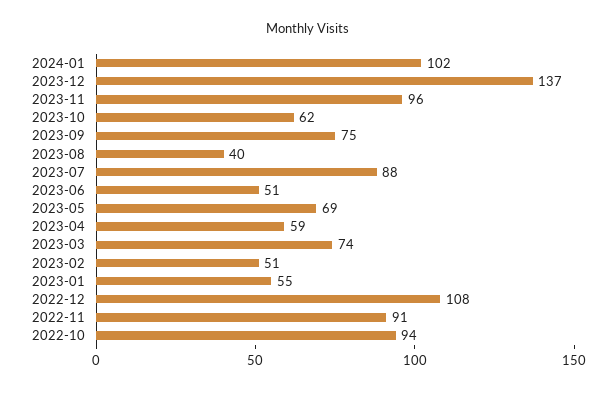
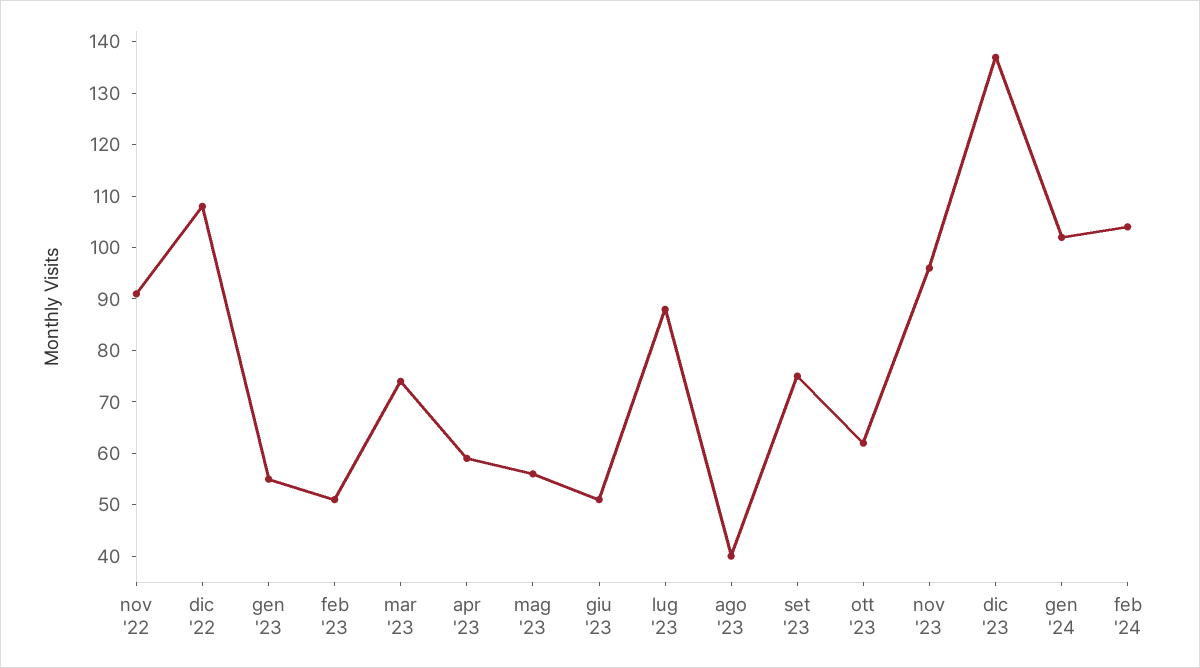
2023-05: 69 -> 55
2022-10: 94 -> none
feb '24: none -> 105

